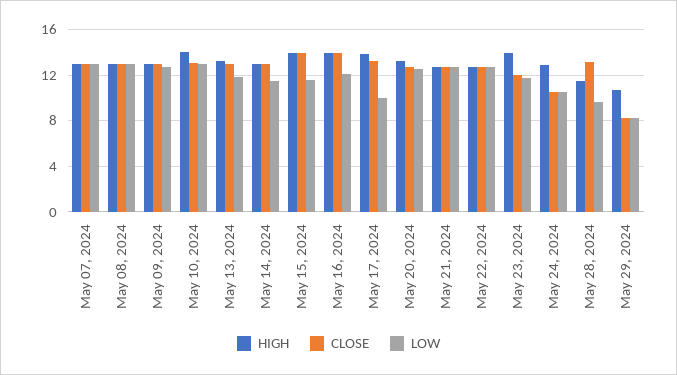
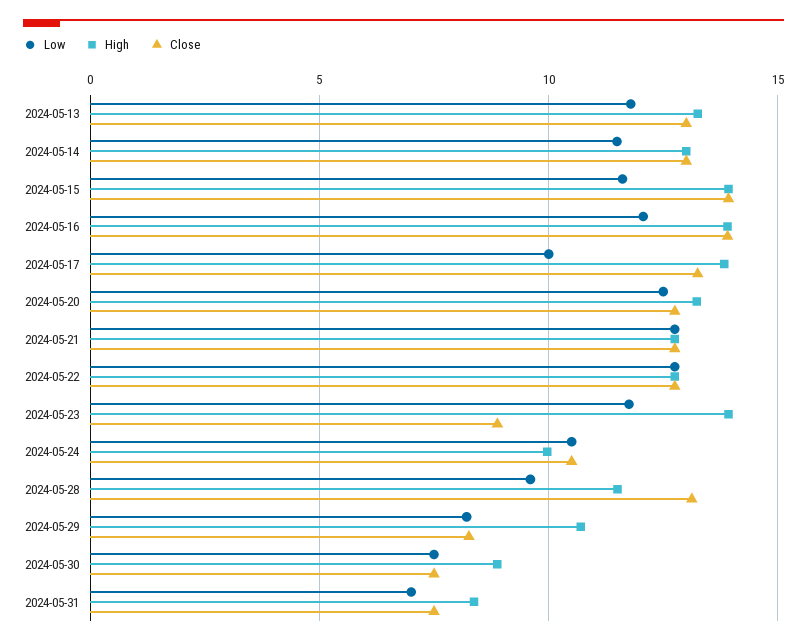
HIGH, May 07, 2024: 13 -> none
CLOSE, May 07, 2024: 13 -> none
LOW, May 07, 2024: 13 -> none
HIGH, May 08, 2024: 13 -> none
CLOSE, May 08, 2024: 13 -> none
LOW, May 08, 2024: 13 -> none
HIGH, May 09, 2024: 13 -> none
CLOSE, May 09, 2024: 13 -> none
LOW, May 09, 2024: 13 -> none
HIGH, May 10, 2024: 14 -> none
CLOSE, May 10, 2024: 13 -> none
LOW, May 10, 2024: 13 -> none
CLOSE, May 23, 2024: 12 -> 9
HIGH, May 24, 2024: 13 -> 10
LOW, 2024-05-30: none -> 7.5
HIGH, 2024-05-30: none -> 9
CLOSE, 2024-05-30: none -> 7.5
LOW, 2024-05-31: none -> 7
HIGH, 2024-05-31: none -> 8.5
CLOSE, 2024-05-31: none -> 7.5

